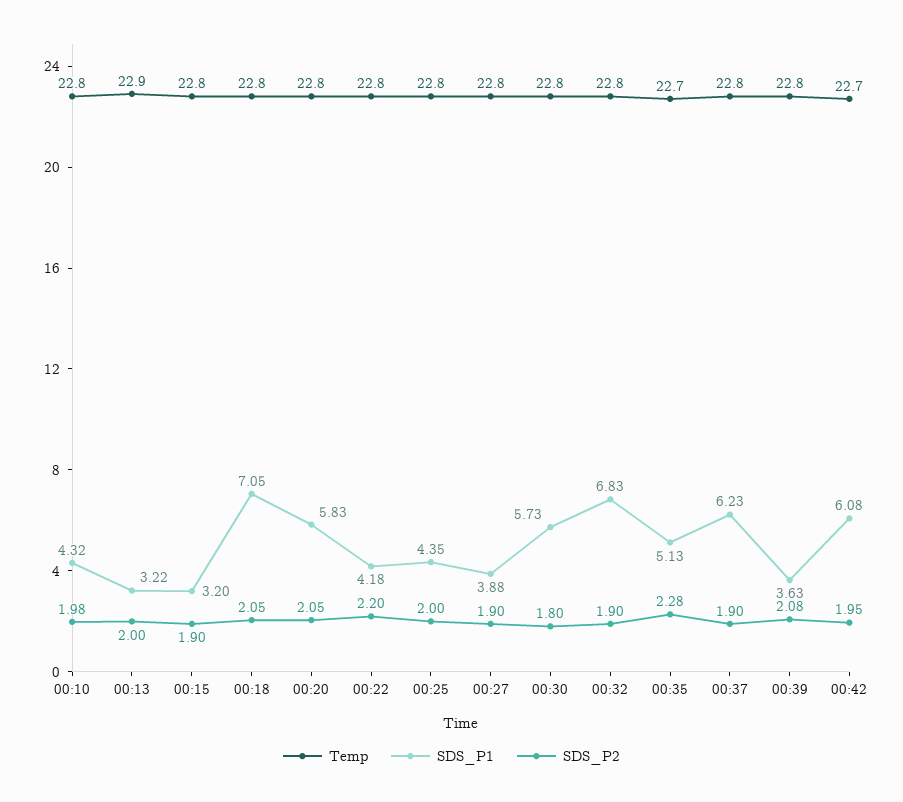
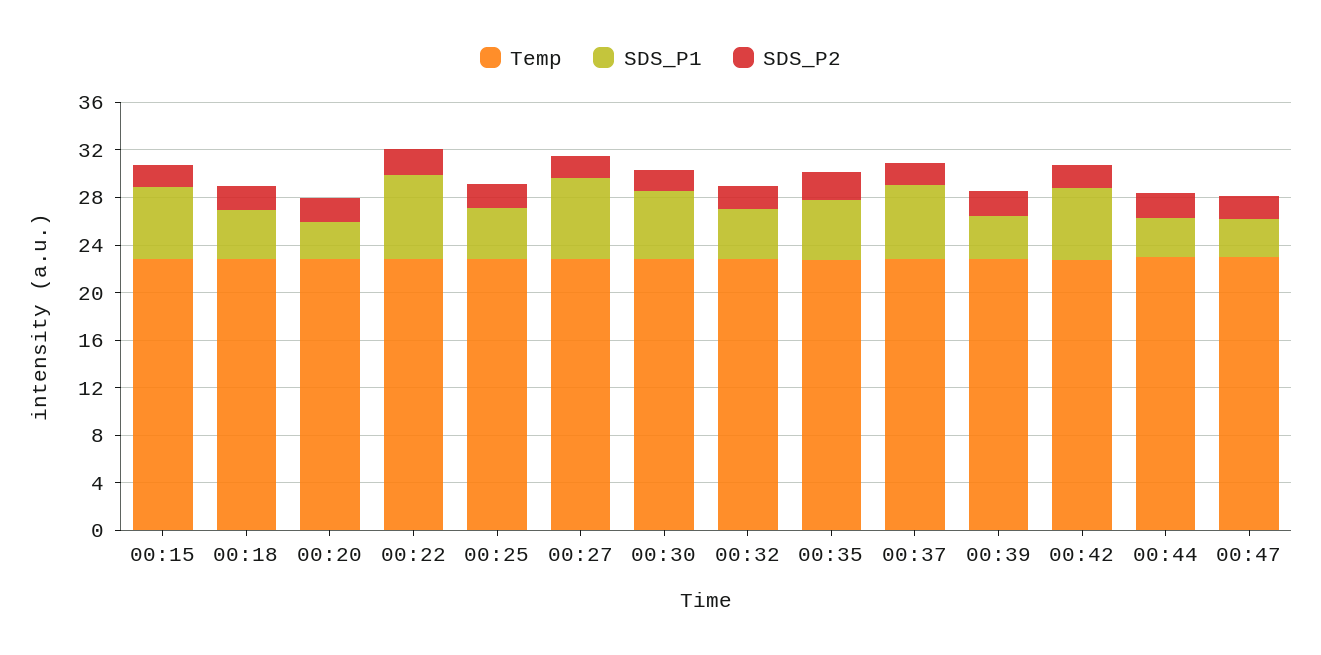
Temp, 00:10: 22.8 -> none
SDS_P1, 00:10: 4.32 -> none
SDS_P2, 00:10: 1.98 -> none
Temp, 00:13: 22.9 -> none
SDS_P1, 00:13: 3.22 -> none
SDS_P2, 00:13: 2 -> none
SDS_P1, 00:15: 3.2 -> 6
SDS_P1, 00:18: 7.05 -> 4
SDS_P1, 00:20: 5.83 -> 3
SDS_P1, 00:22: 4.18 -> 7
SDS_P1, 00:27: 3.88 -> 7
SDS_P1, 00:32: 6.83 -> 4
Temp, 00:44: none -> 23
SDS_P1, 00:44: none -> 3
SDS_P2, 00:44: none -> 2
Temp, 00:47: none -> 23
SDS_P1, 00:47: none -> 3
SDS_P2, 00:47: none -> 2

